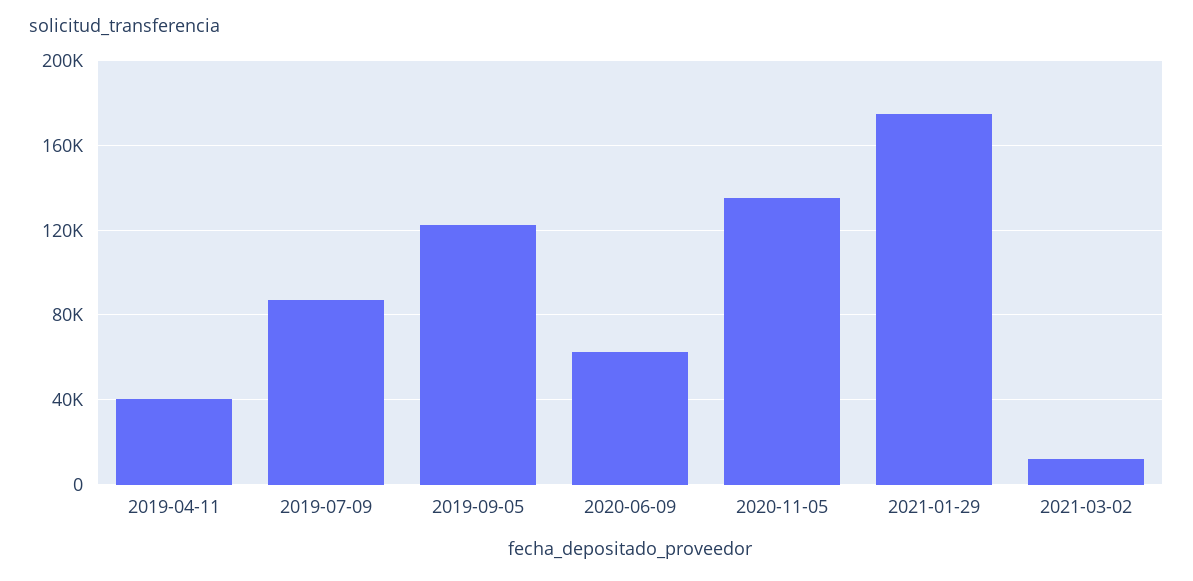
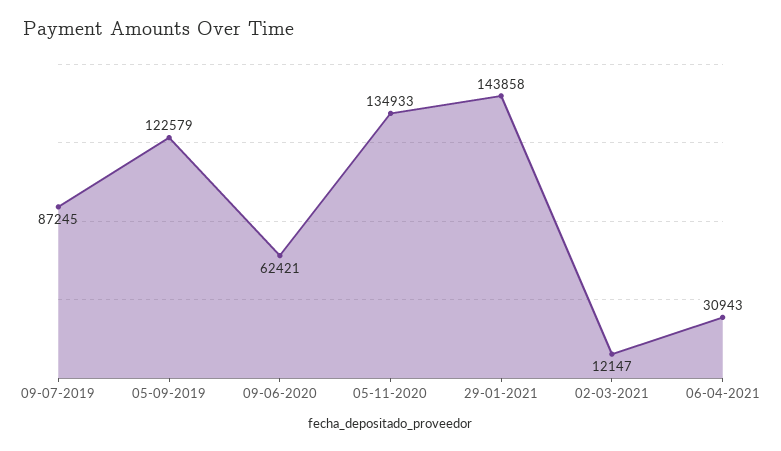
2019-04-11: 40000 -> none
2021-01-29: 175000 -> 143858
06-04-2021: none -> 30943

